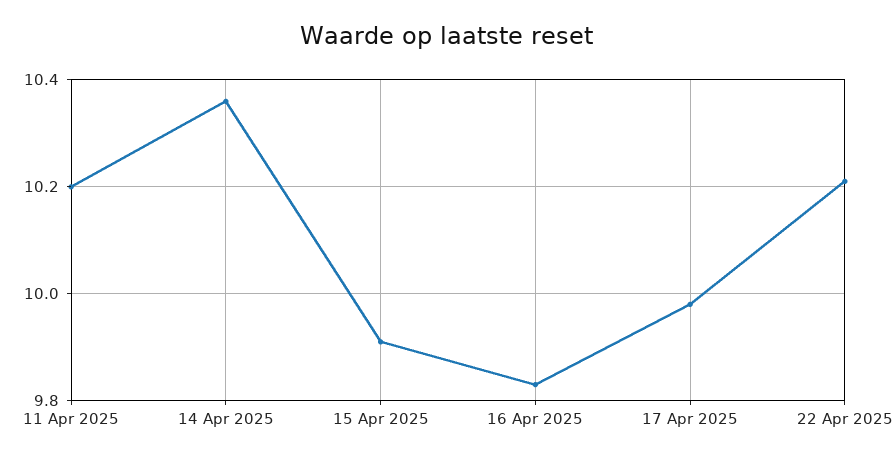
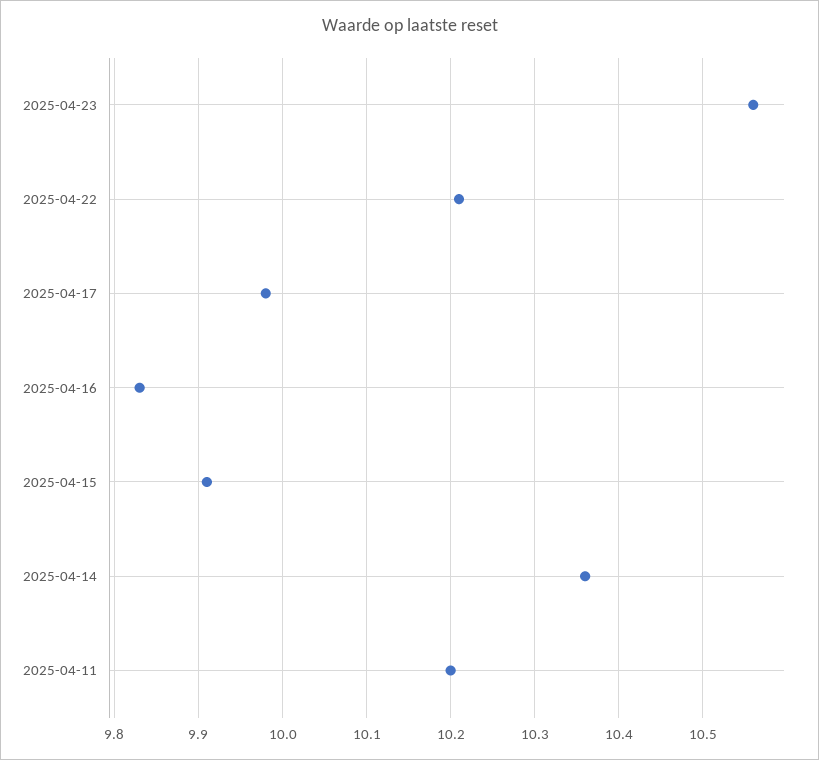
2025-04-23: none -> 10.56

